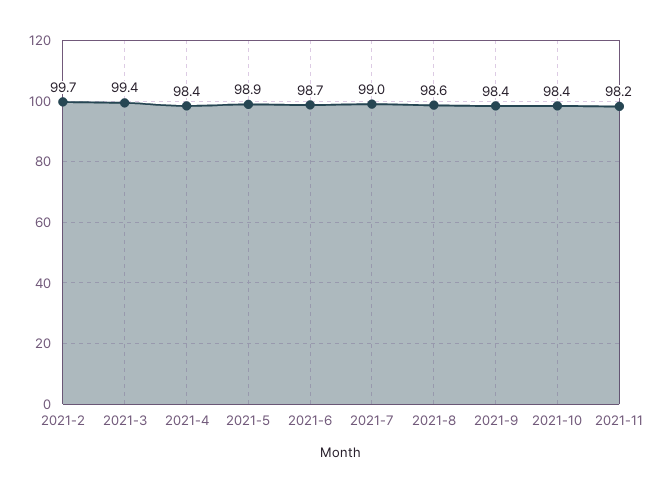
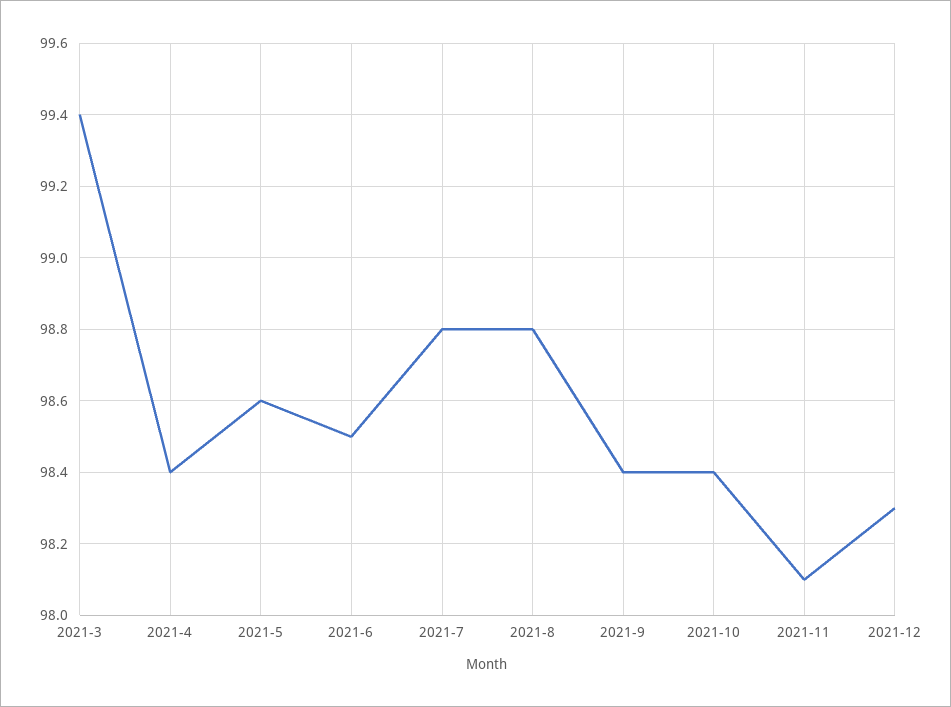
2021-2: 99.7 -> none
2021-5: 98.9 -> 98.6
2021-6: 98.7 -> 98.5
2021-7: 99 -> 98.8
2021-8: 98.6 -> 98.8
2021-11: 98.2 -> 98.1
2021-12: none -> 98.3

